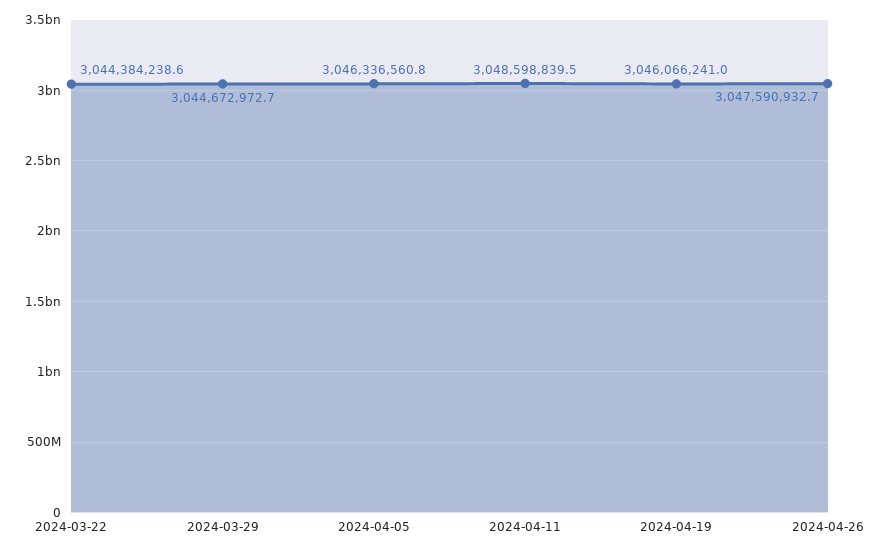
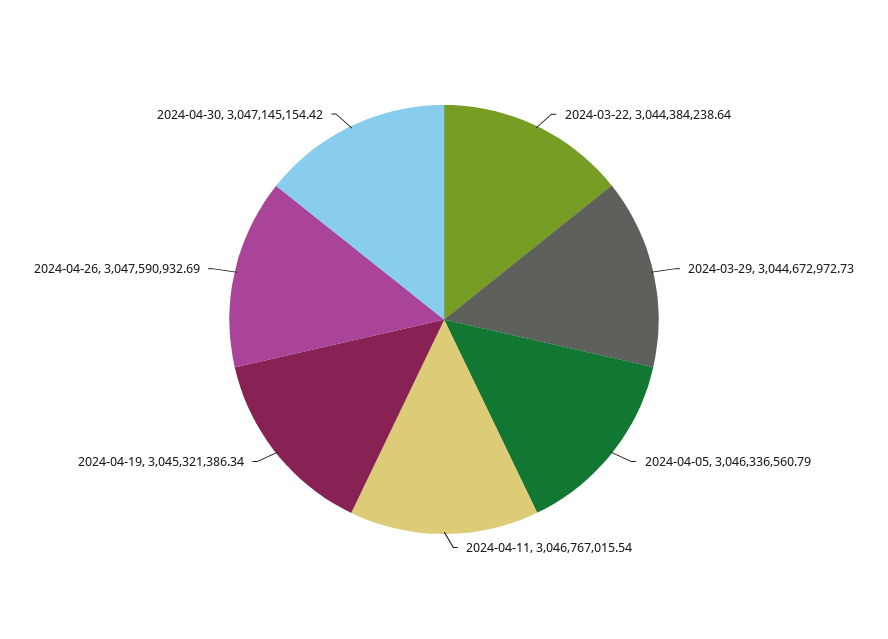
2024-04-11: 3048598839.5 -> 3046767015.54
2024-04-19: 3046066241 -> 3045321386.34
2024-04-30: none -> 3047145154.42

